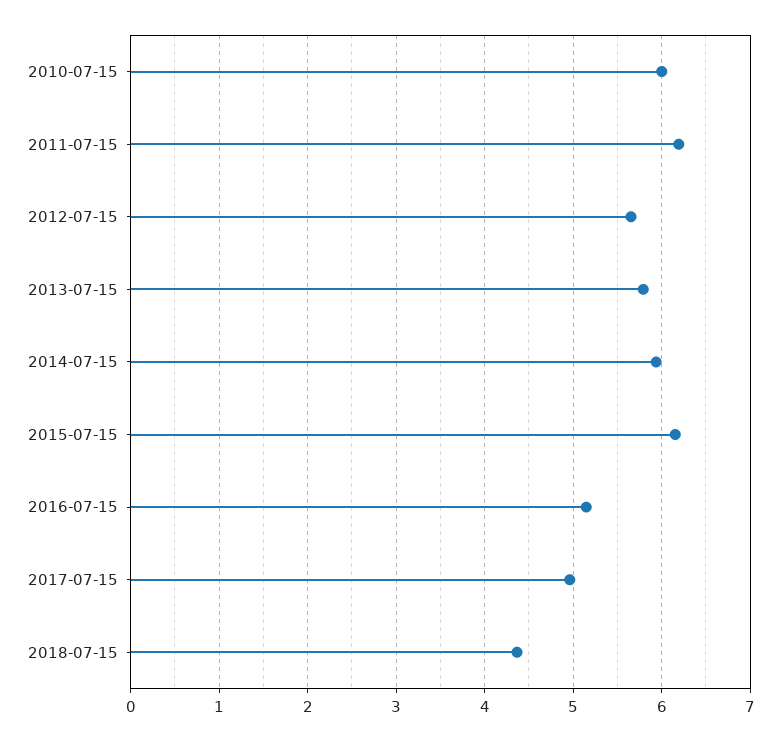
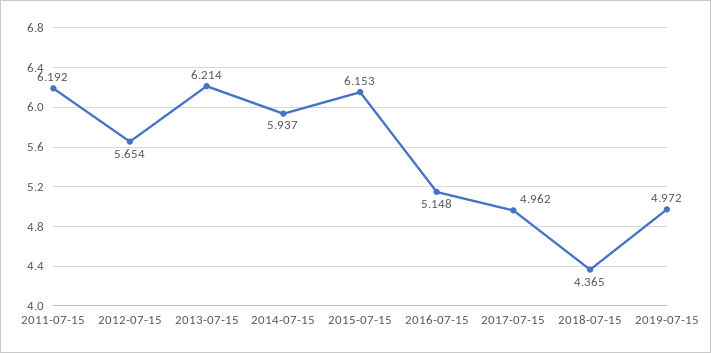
2010-07-15: 6 -> none
2013-07-15: 5.8 -> 6.214
2019-07-15: none -> 4.972

